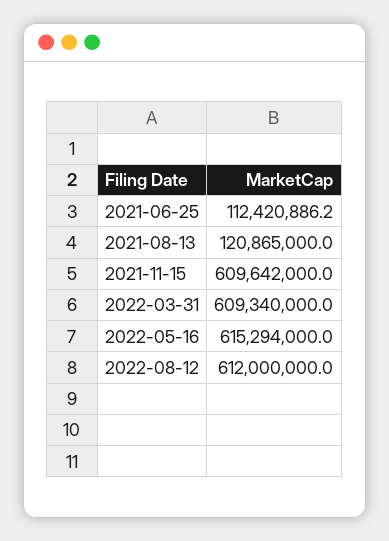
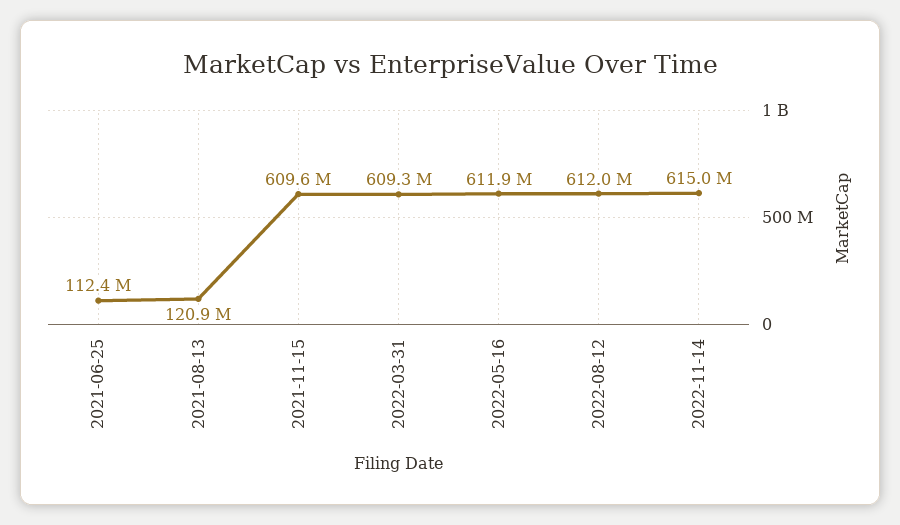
2022-05-16: 615294000 -> 611900000
2022-11-14: none -> 615000000

